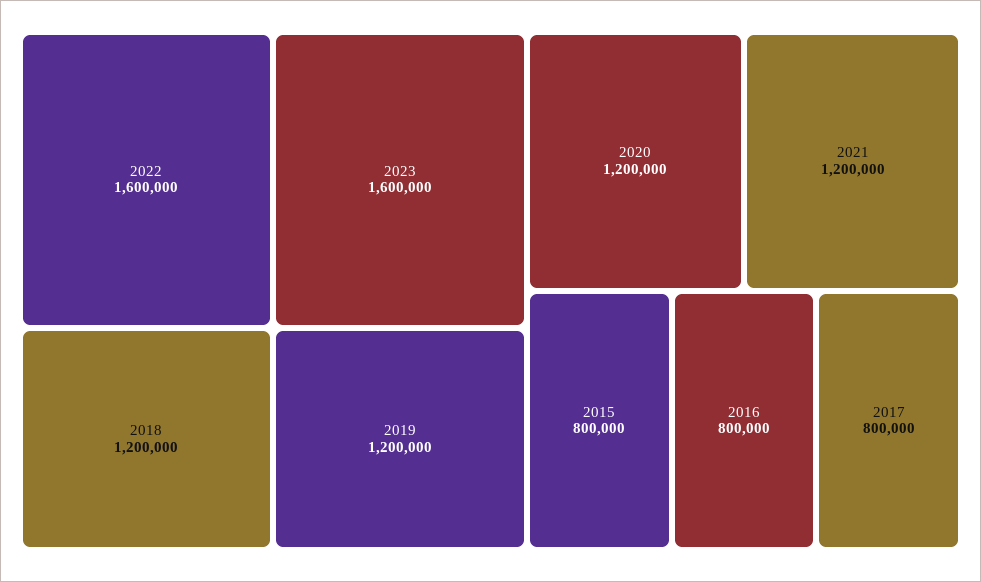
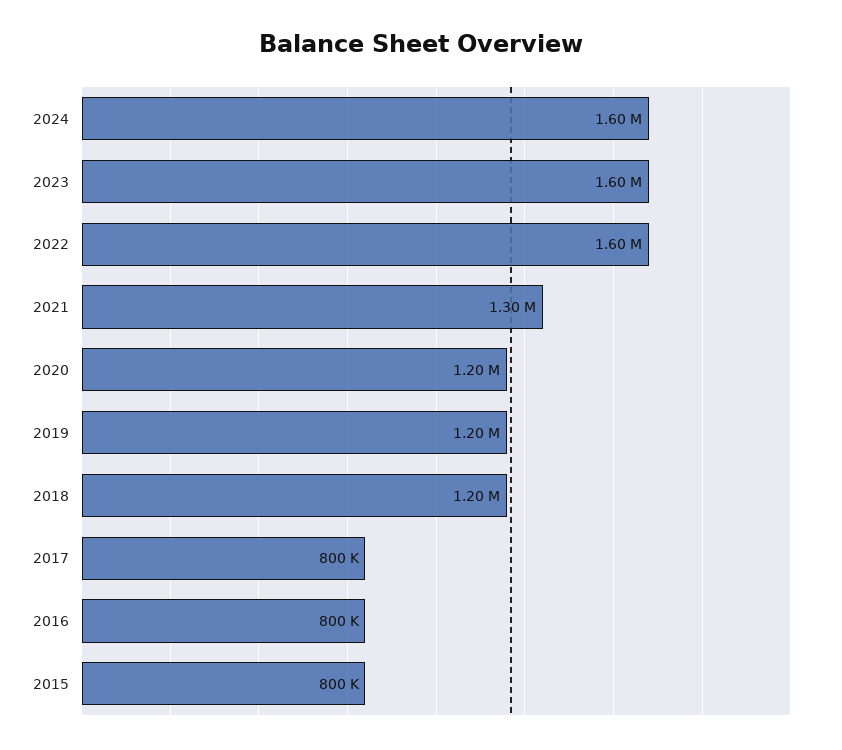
2021: 1200000 -> 1300000
2024: none -> 1600000

